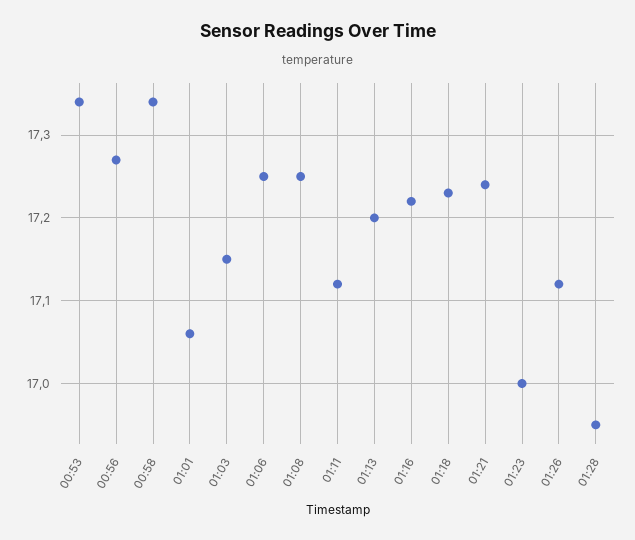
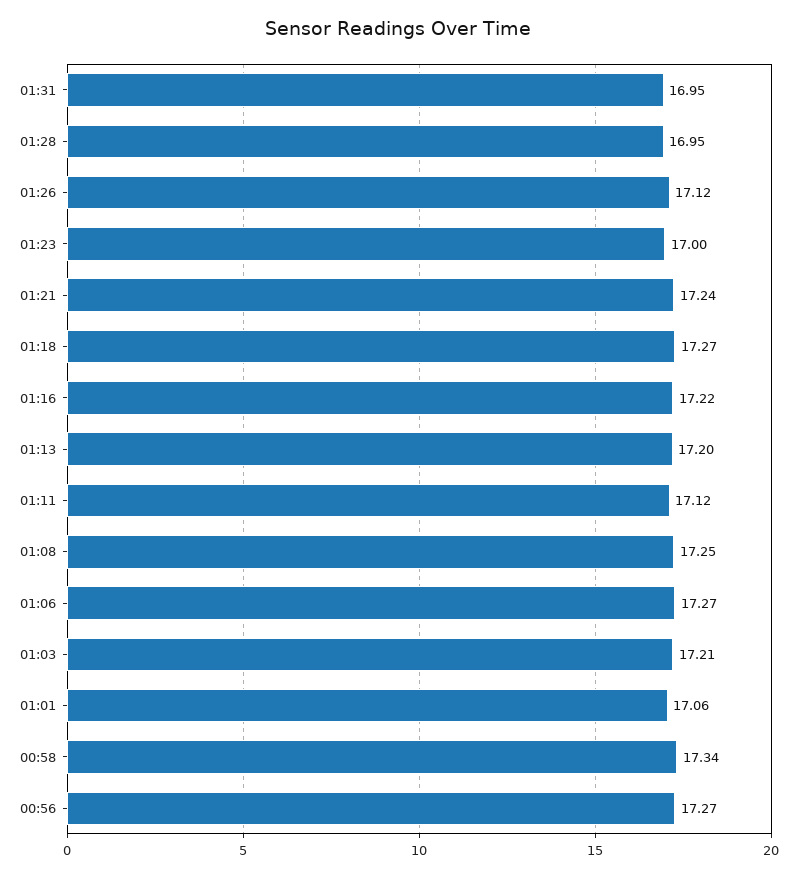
00:53: 17.34 -> none
01:03: 17.15 -> 17.21
01:06: 17.25 -> 17.27
01:18: 17.23 -> 17.27
01:31: none -> 16.95

